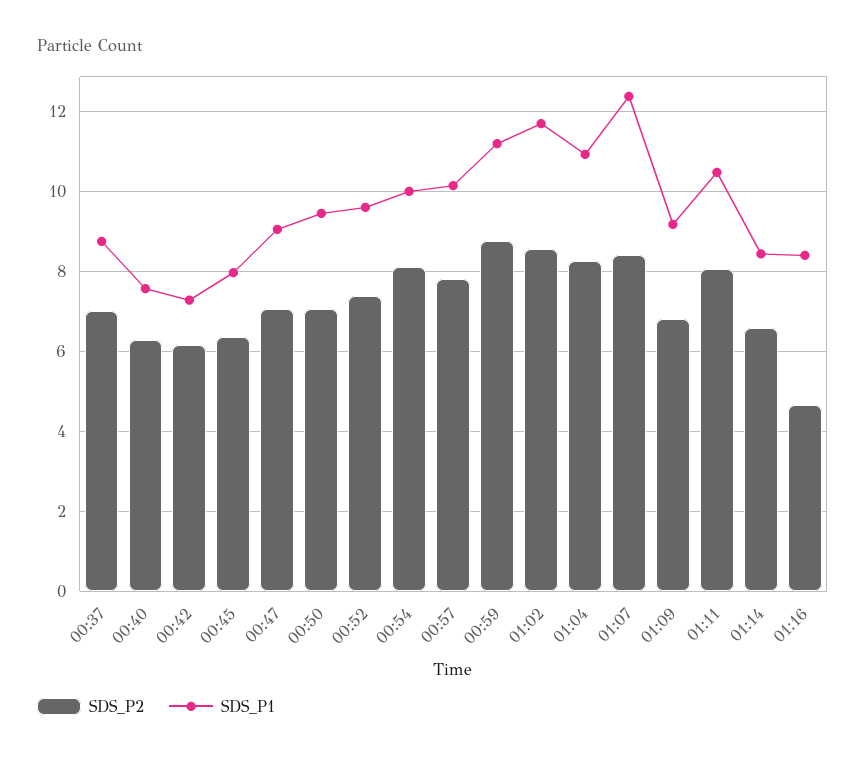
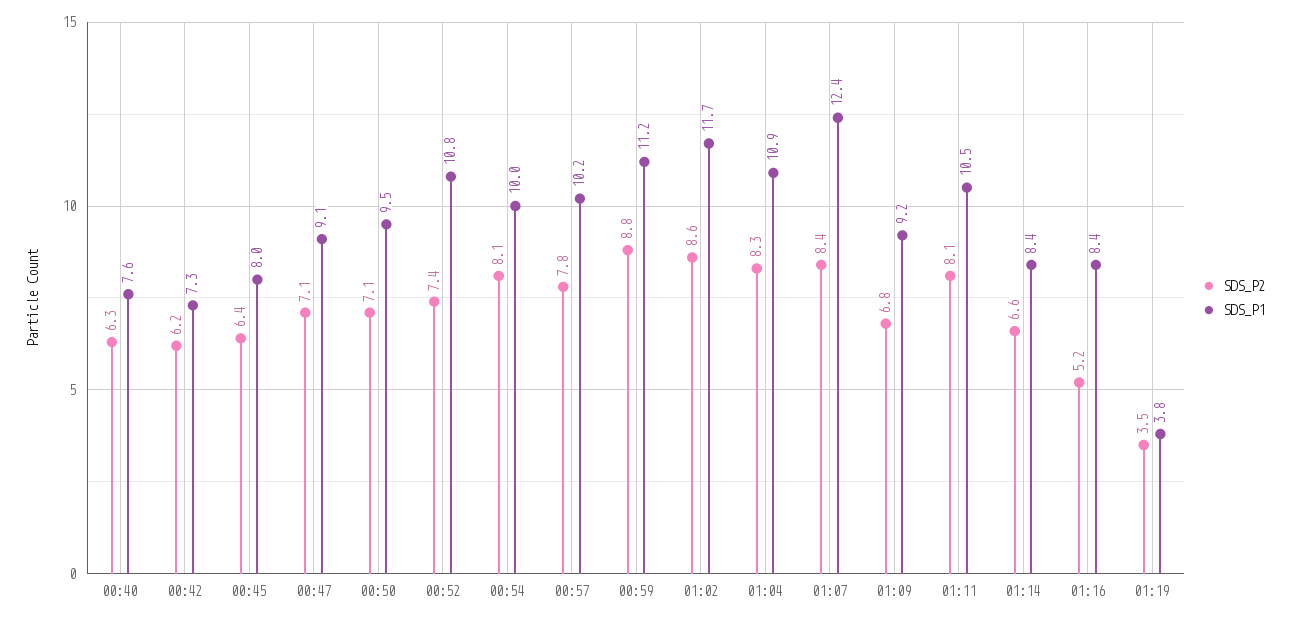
SDS_P2, 00:37: 7 -> none
SDS_P1, 00:37: 8.8 -> none
SDS_P1, 00:52: 9.6 -> 10.8
SDS_P2, 01:16: 4.6 -> 5.2
SDS_P2, 01:19: none -> 3.5
SDS_P1, 01:19: none -> 3.8

